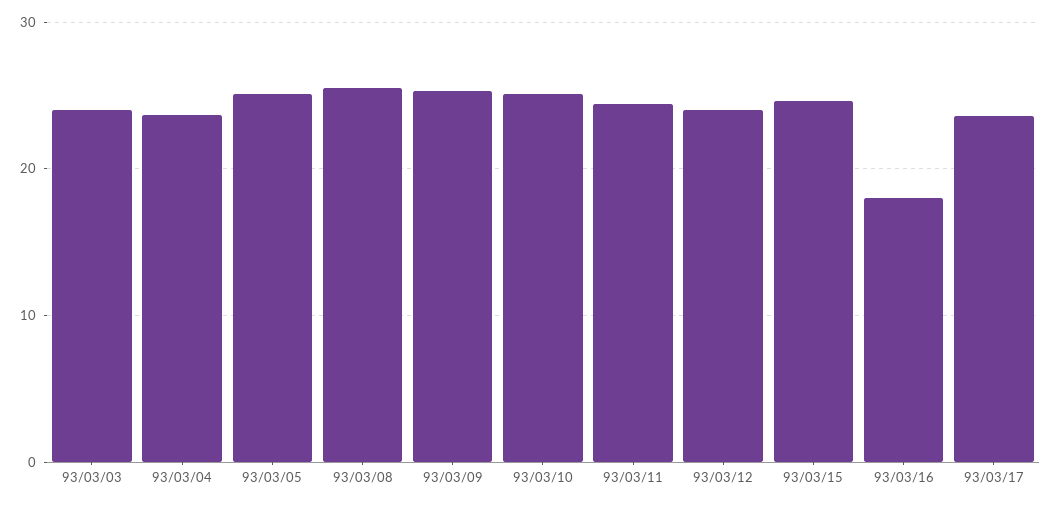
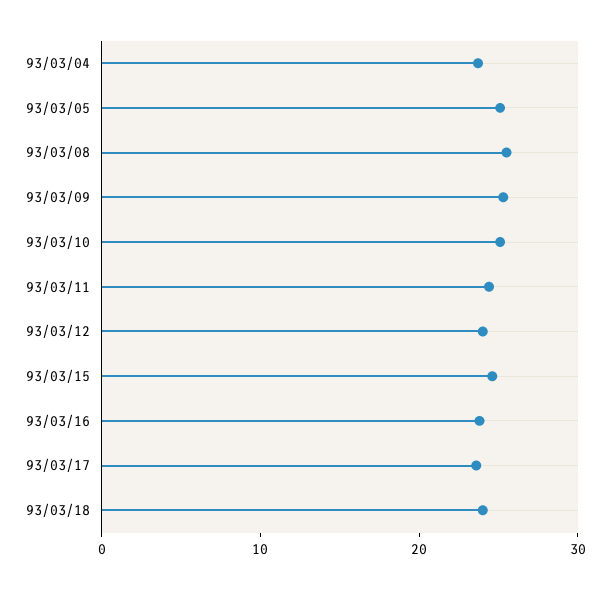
93/03/03: 24 -> none
93/03/16: 18 -> 24
93/03/18: none -> 24

